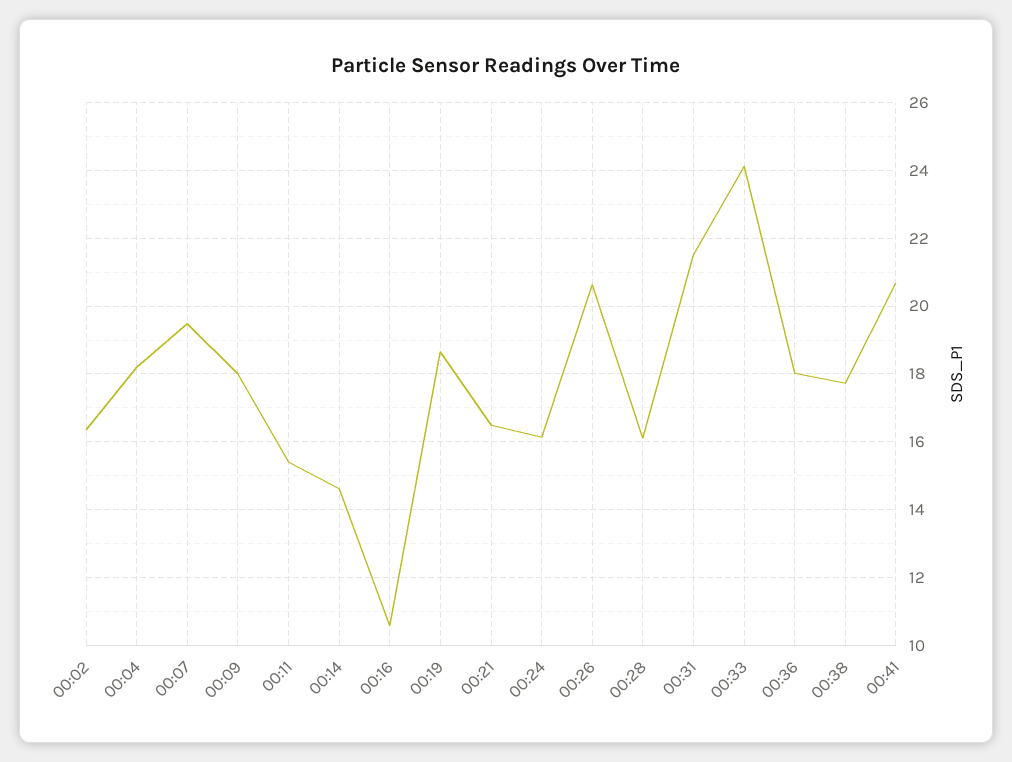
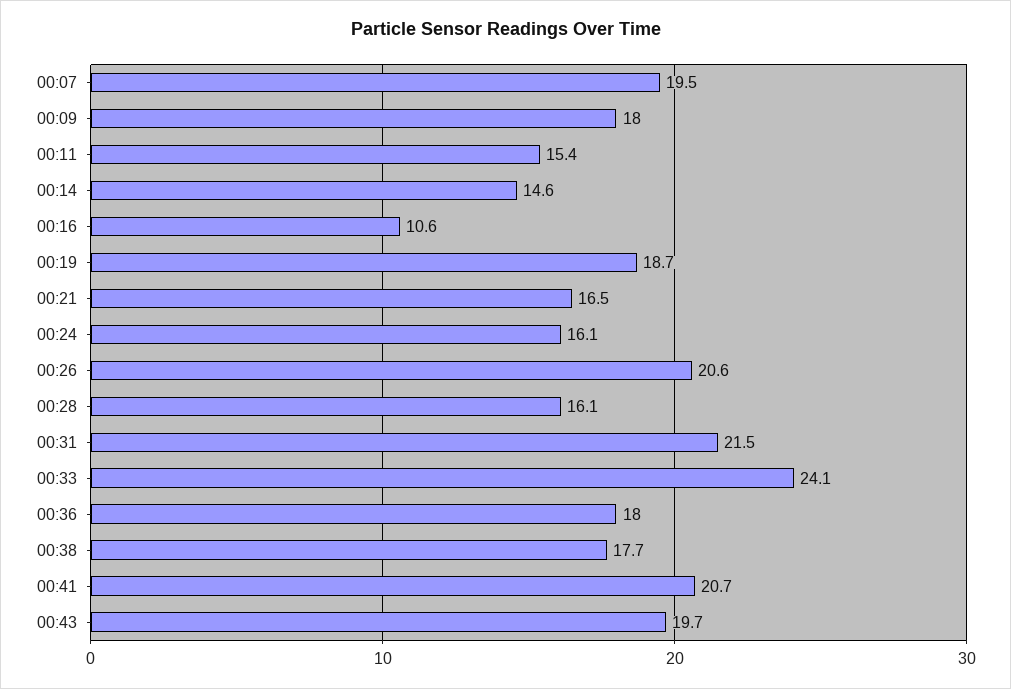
00:02: 16.4 -> none
00:04: 18.2 -> none
00:43: none -> 19.7

